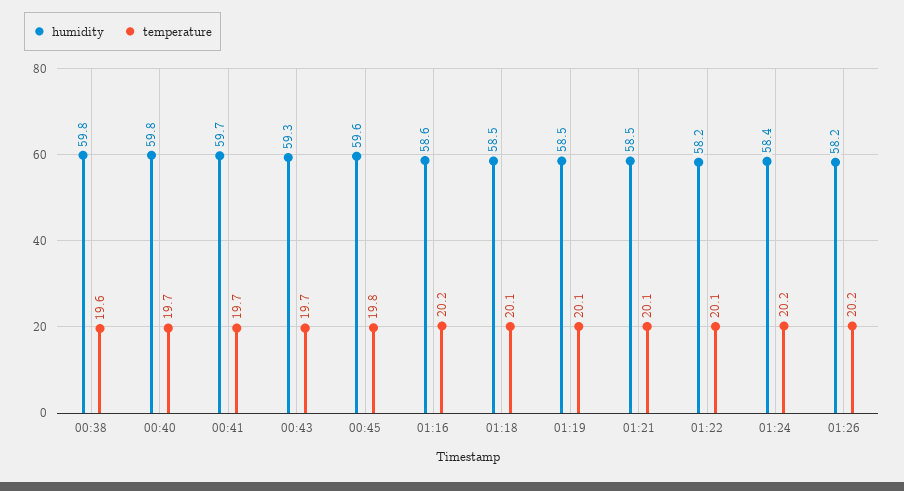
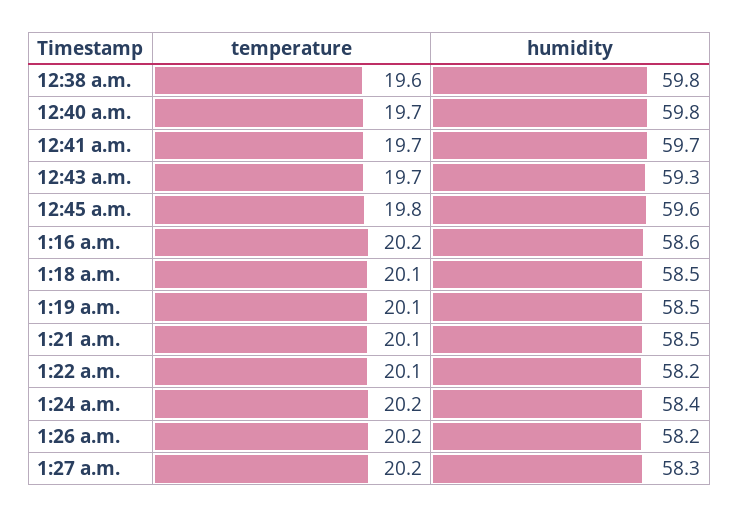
temperature, 1:27 a.m.: none -> 20.2
humidity, 1:27 a.m.: none -> 58.3

